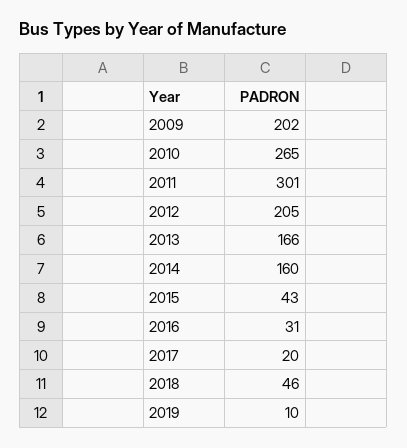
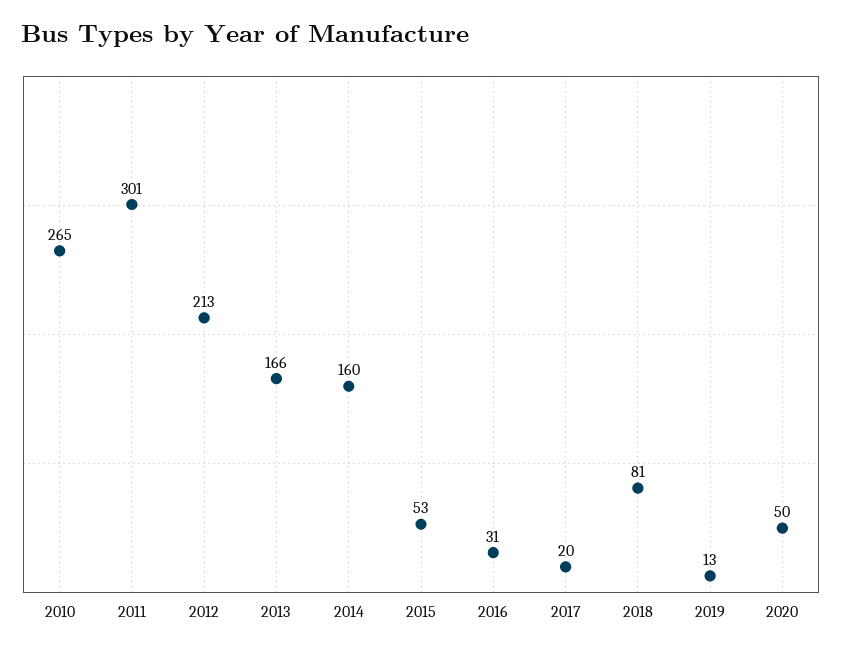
2009: 202 -> none
2012: 205 -> 213
2015: 43 -> 53
2018: 46 -> 81
2019: 10 -> 13
2020: none -> 50

